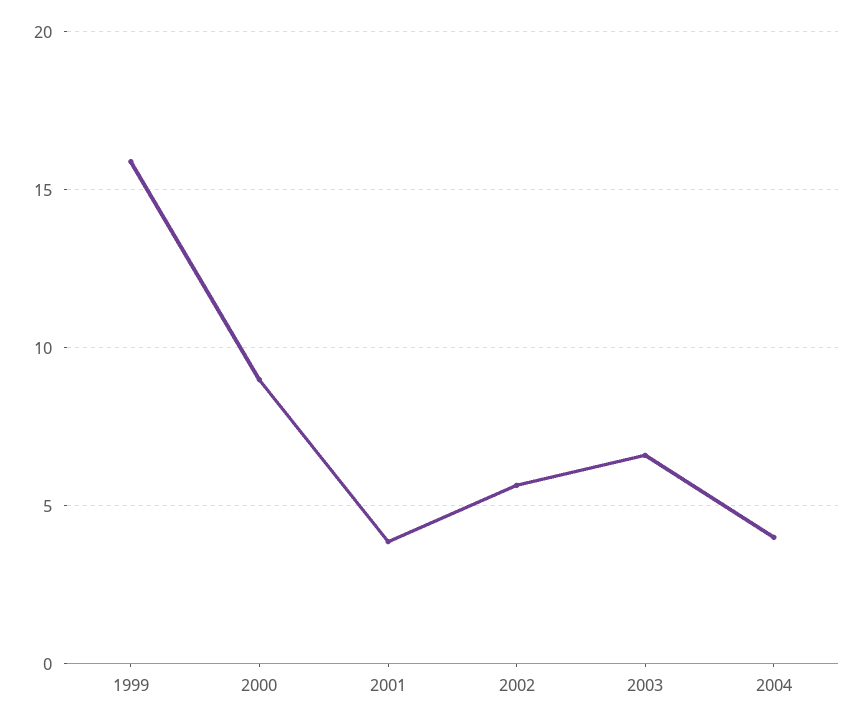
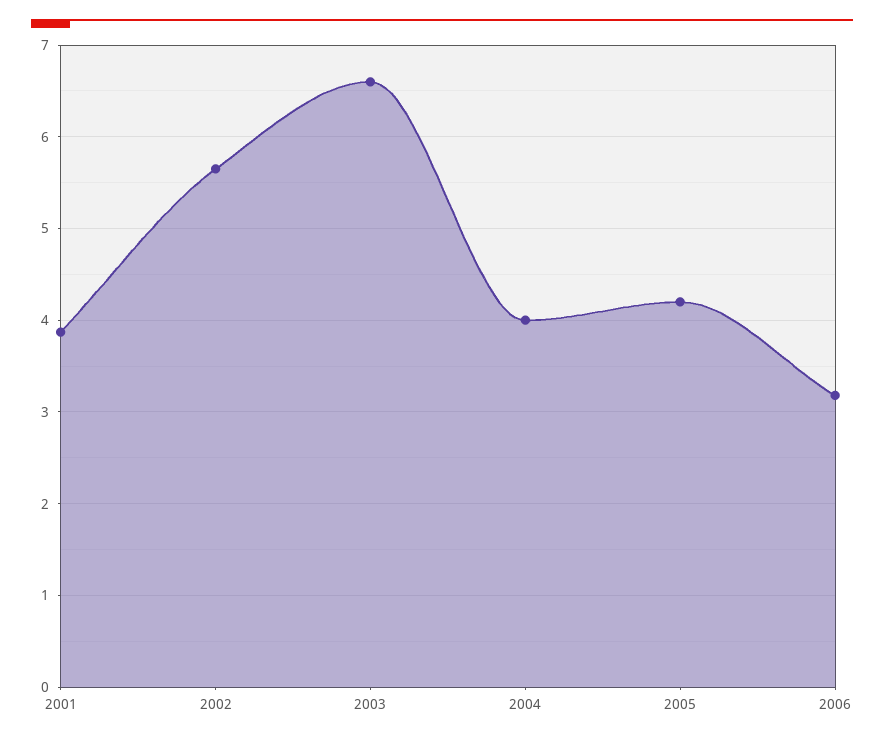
1999: 16 -> none
2000: 9 -> none
2005: none -> 4.2
2006: none -> 3.2

